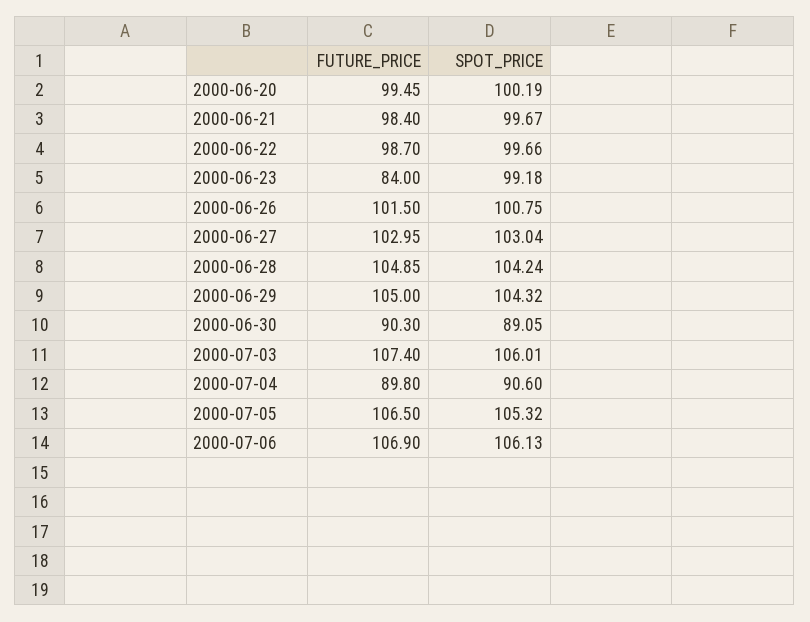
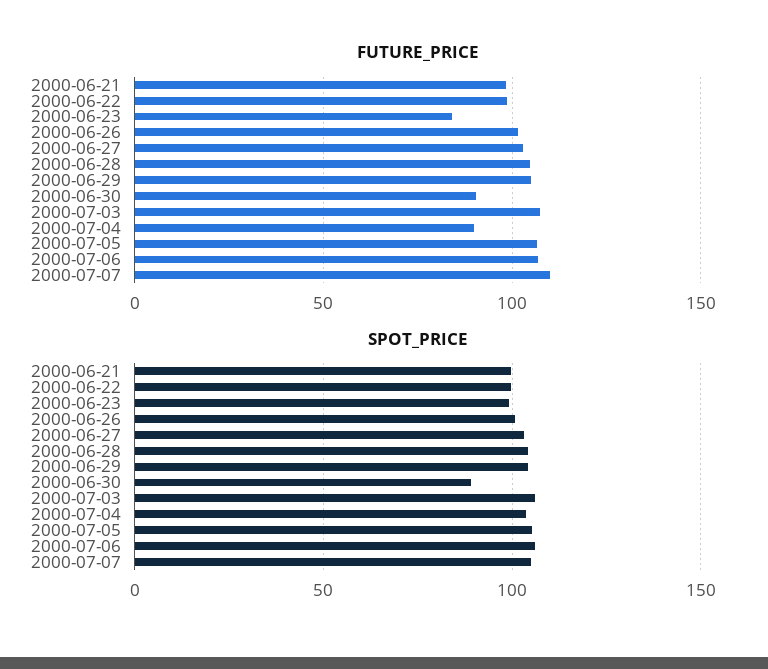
FUTURE_PRICE, 2000-06-20: 99.45 -> none
SPOT_PRICE, 2000-06-20: 100.19 -> none
SPOT_PRICE, 2000-07-04: 90.6 -> 105
FUTURE_PRICE, 2000-07-07: none -> 110
SPOT_PRICE, 2000-07-07: none -> 105

